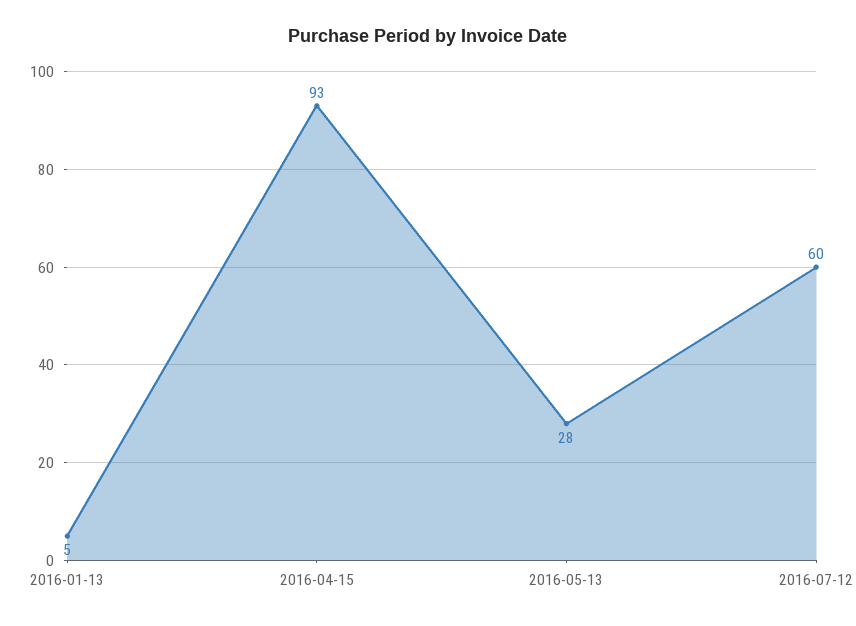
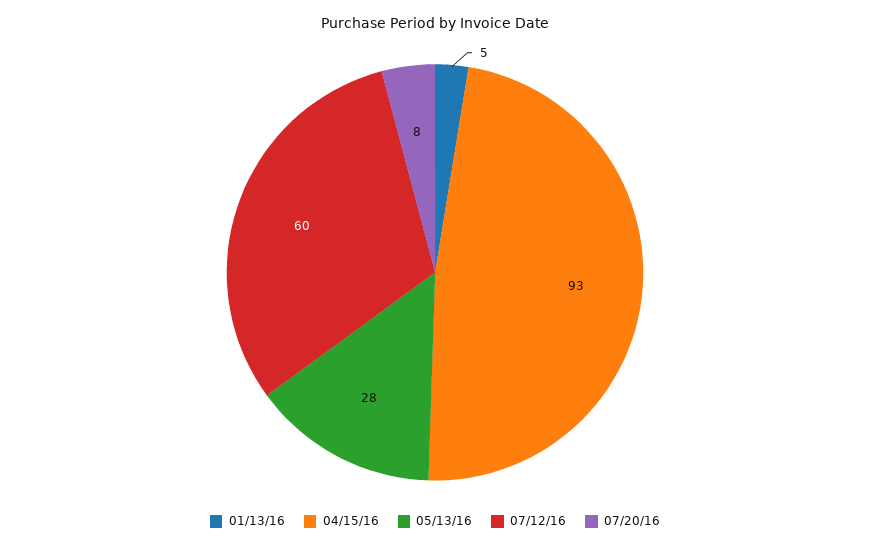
07/20/16: none -> 8

